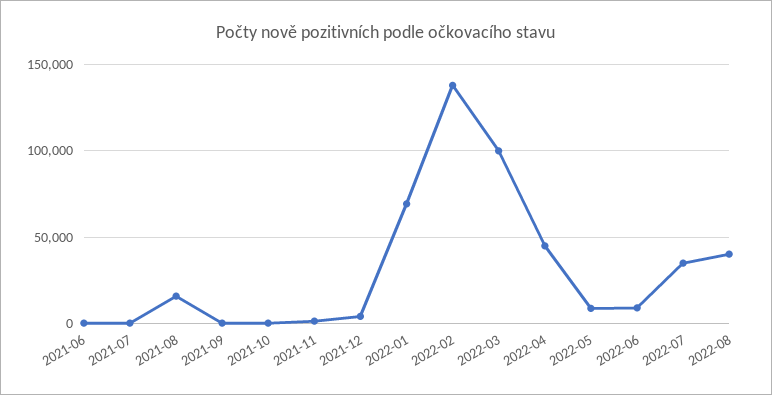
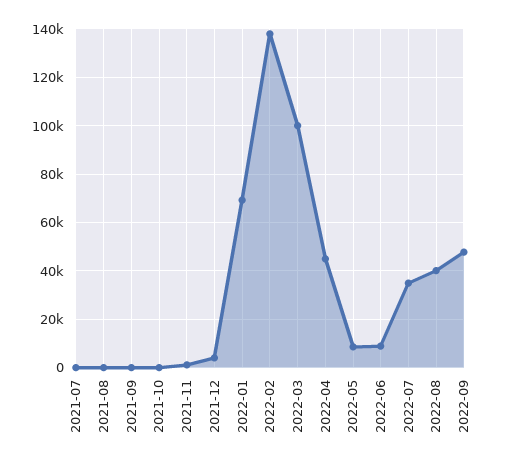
2021-06: 0 -> none
2021-08: 15000 -> 0
2022-09: none -> 47500

